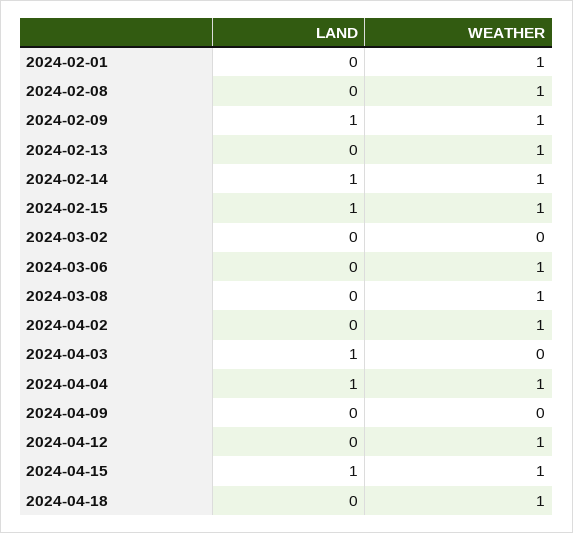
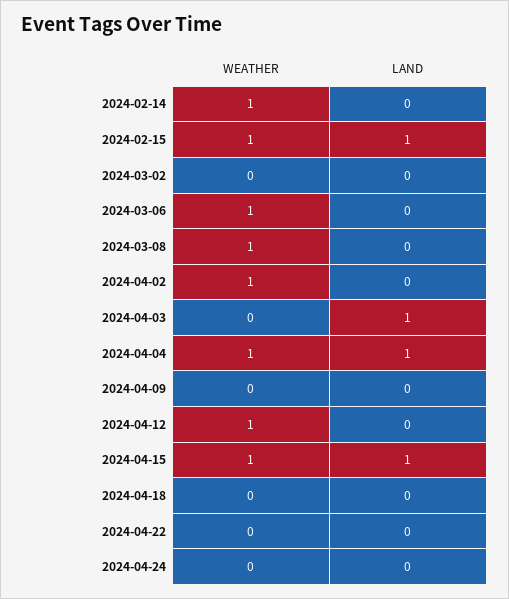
LAND, 2024-02-01: 0 -> none
WEATHER, 2024-02-01: 1 -> none
LAND, 2024-02-08: 0 -> none
WEATHER, 2024-02-08: 1 -> none
LAND, 2024-02-09: 1 -> none
WEATHER, 2024-02-09: 1 -> none
LAND, 2024-02-13: 0 -> none
WEATHER, 2024-02-13: 1 -> none
LAND, 2024-02-14: 1 -> 0
WEATHER, 2024-04-18: 1 -> 0
WEATHER, 2024-04-22: none -> 0
LAND, 2024-04-22: none -> 0
WEATHER, 2024-04-24: none -> 0
LAND, 2024-04-24: none -> 0

